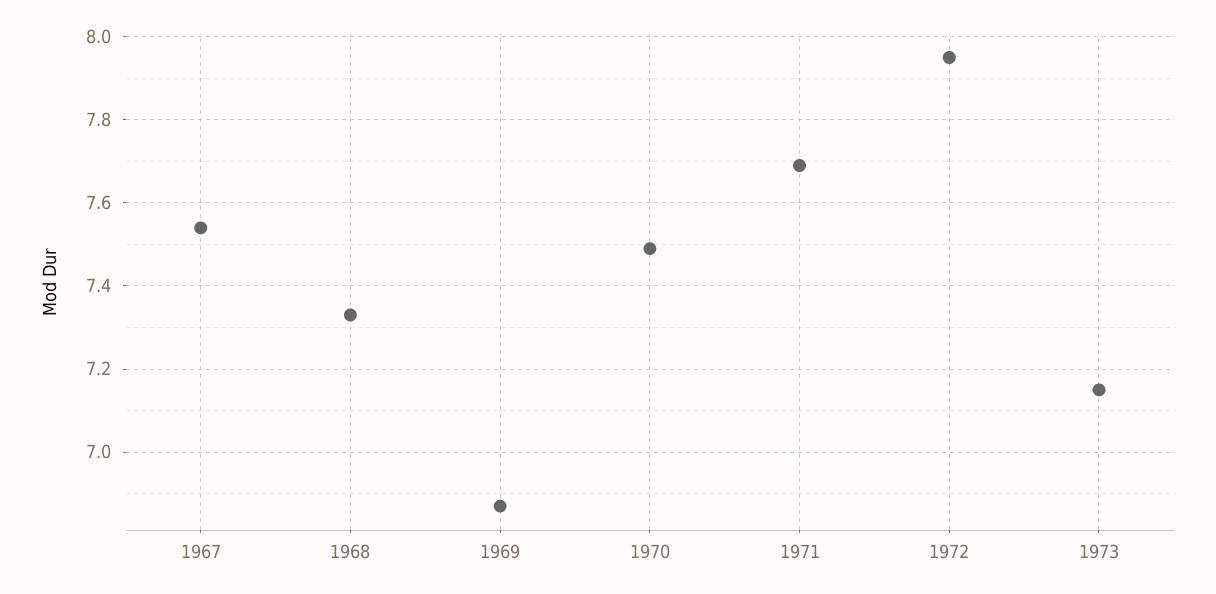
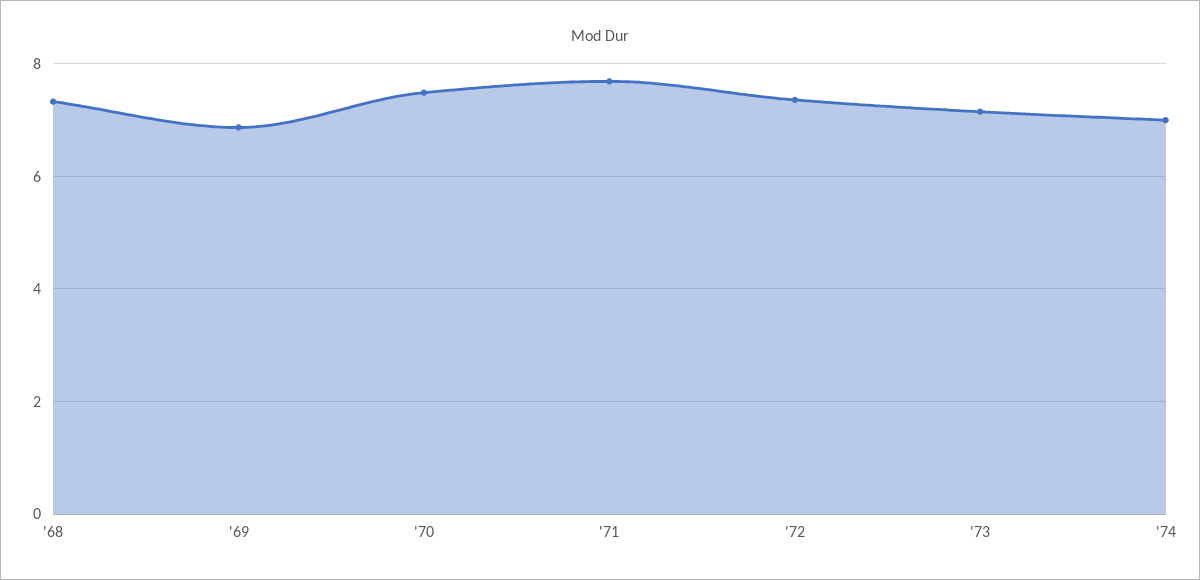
1967: 7.55 -> none
1972: 7.95 -> 7.4
'74: none -> 7

